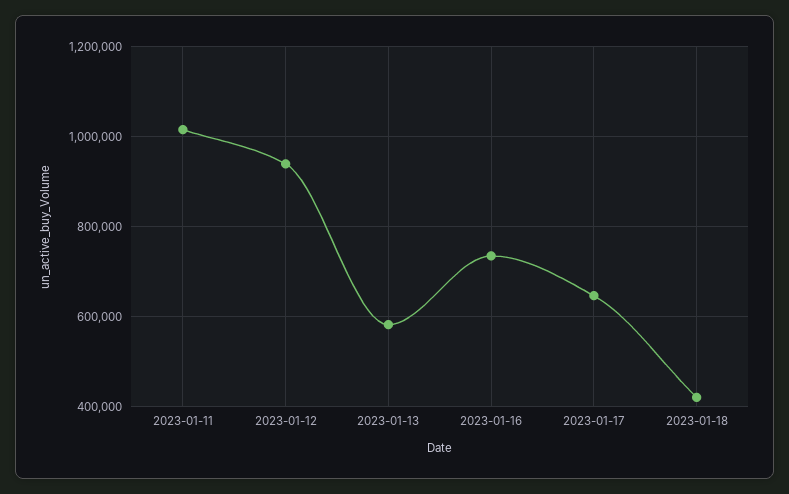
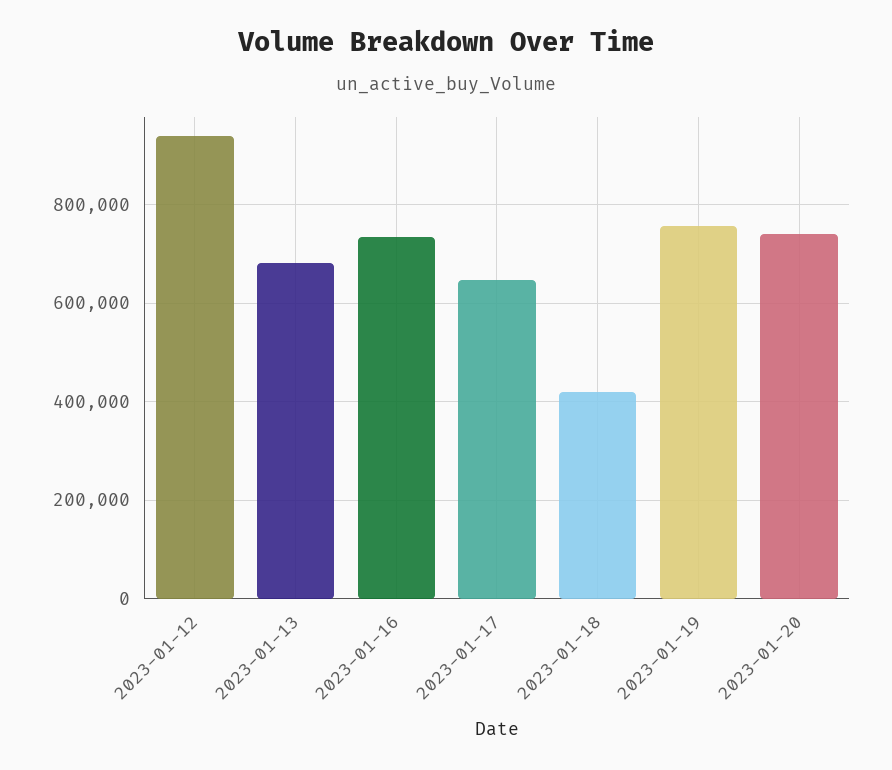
2023-01-11: 1020000 -> none
2023-01-13: 580000 -> 680000
2023-01-19: none -> 760000
2023-01-20: none -> 740000

